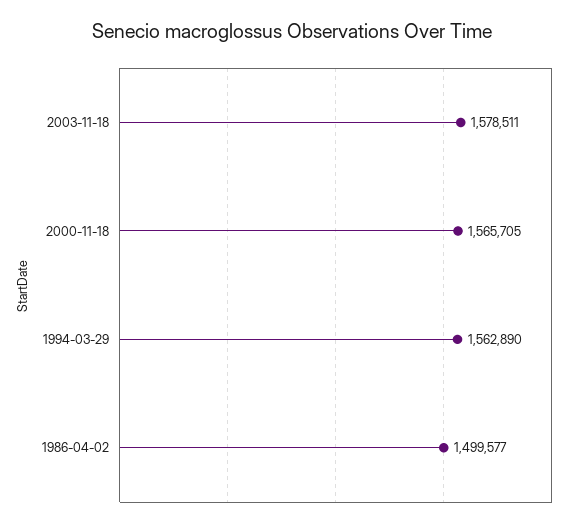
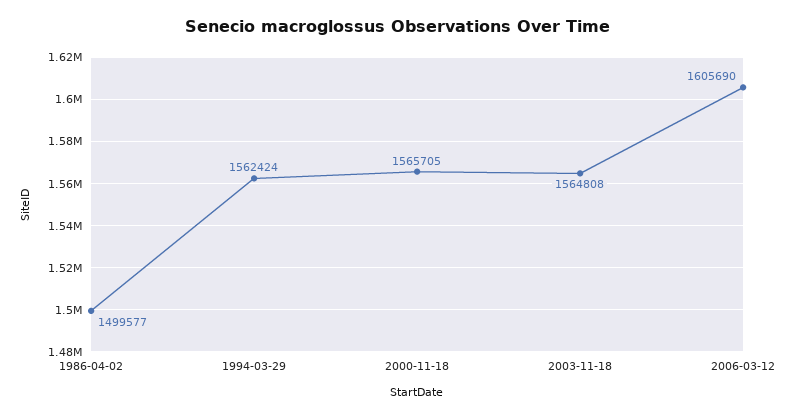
2003-11-18: 1578511 -> 1564808
1994-03-29: 1562890 -> 1562424
2006-03-12: none -> 1605690

